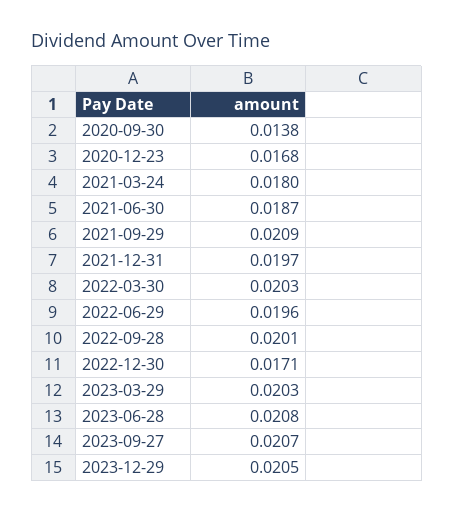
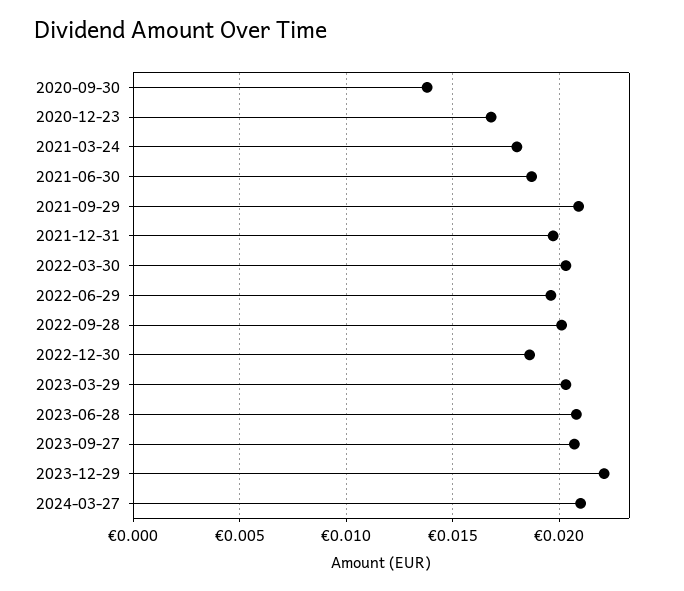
2022-12-30: 0.0171 -> 0.0185
2023-12-29: 0.0205 -> 0.022
2024-03-27: none -> 0.021

